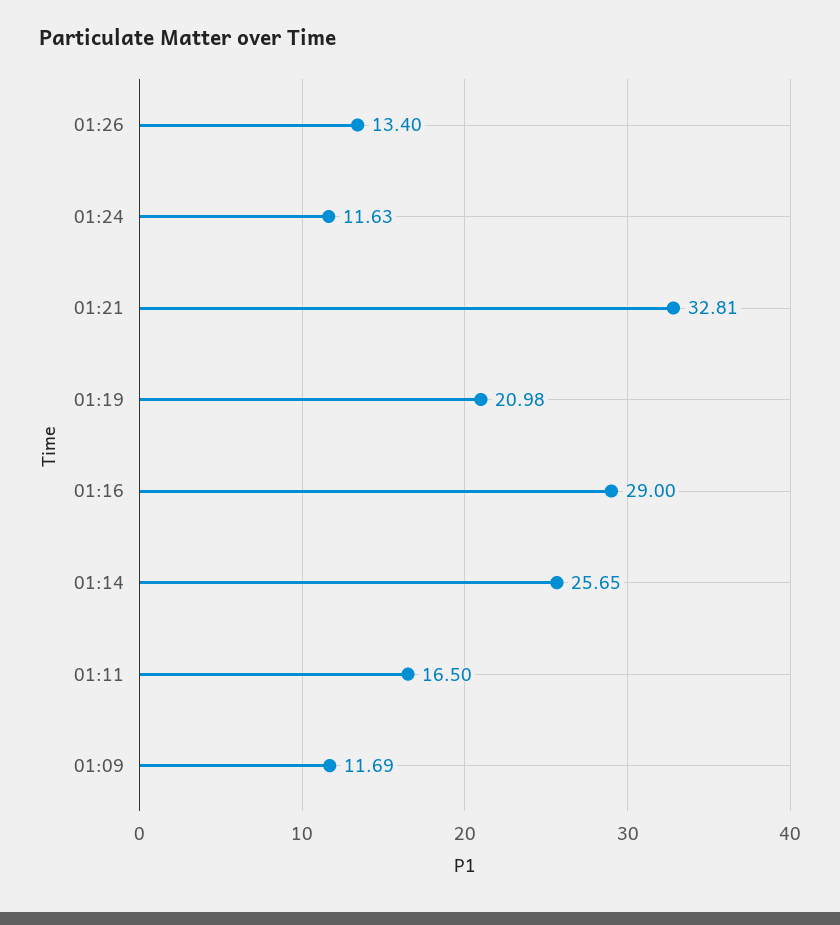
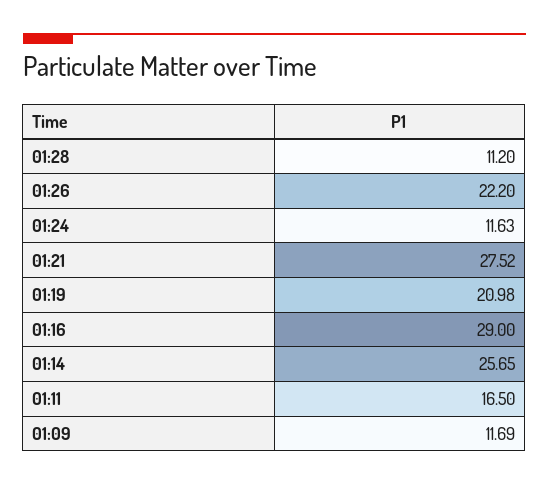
01:26: 13.4 -> 22.2
01:21: 32.81 -> 27.52
01:28: none -> 11.2

